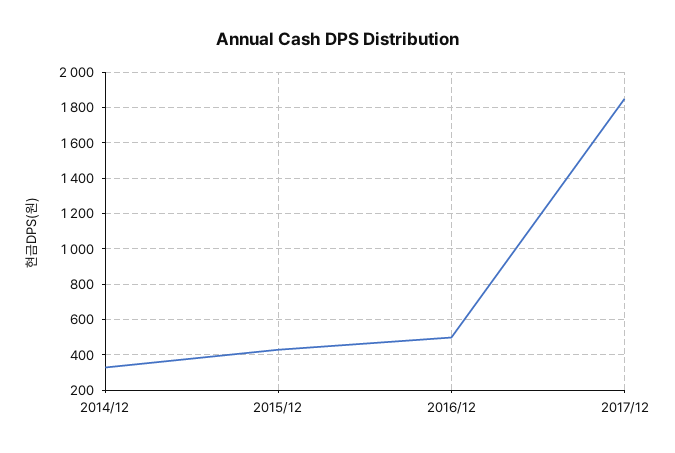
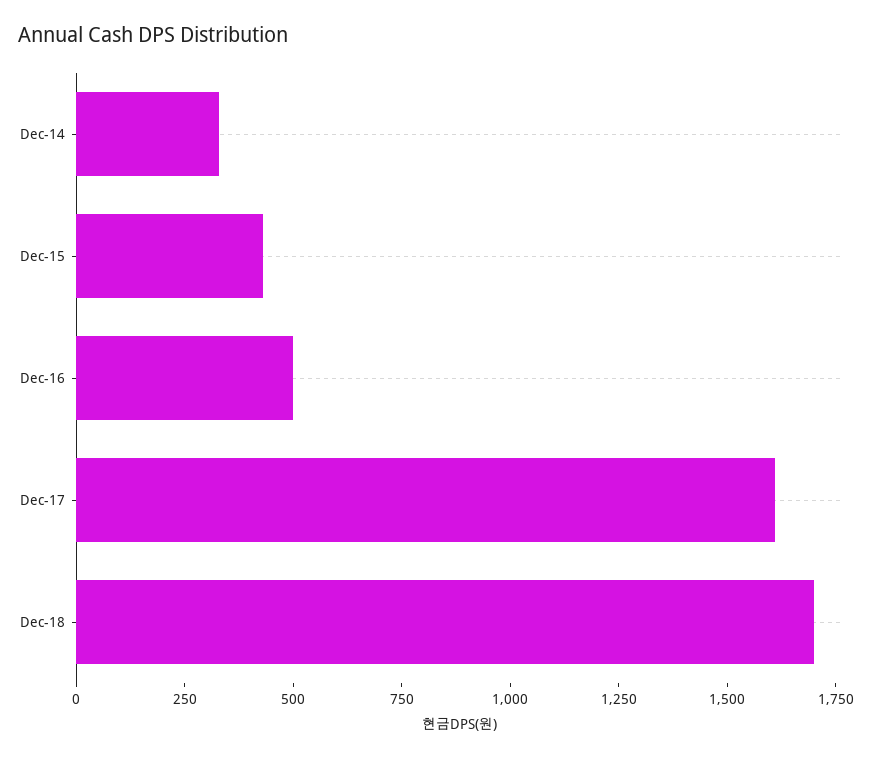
2017/12: 1850 -> 1600
Dec-18: none -> 1700

